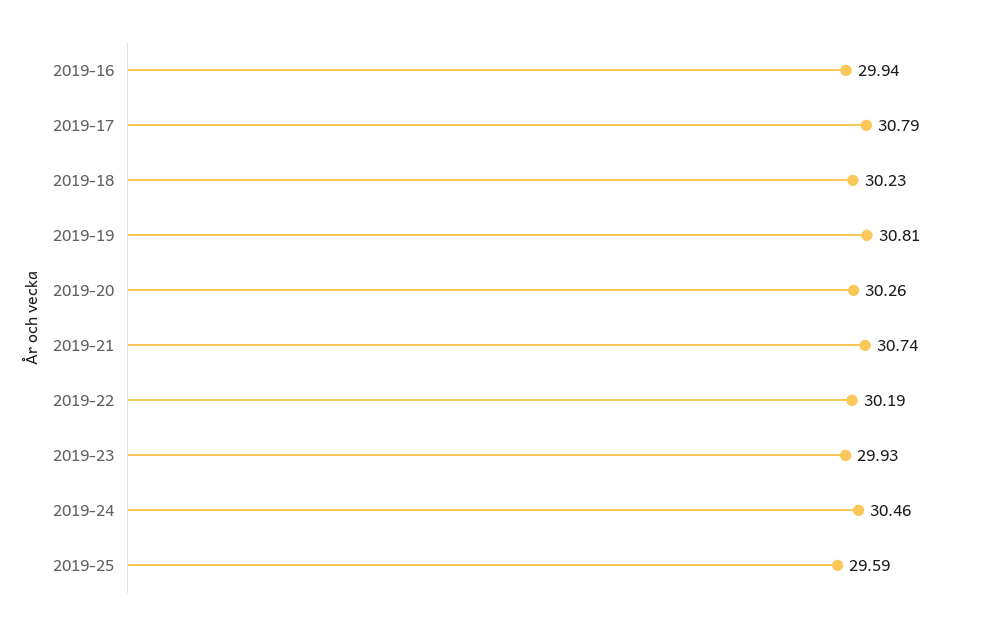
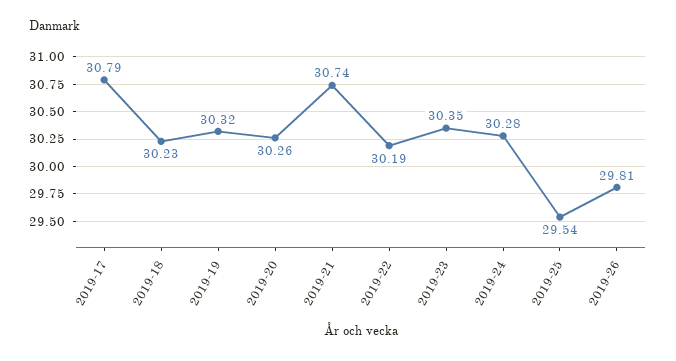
2019-16: 29.94 -> none
2019-19: 30.81 -> 30.32
2019-23: 29.93 -> 30.35
2019-24: 30.46 -> 30.28
2019-25: 29.59 -> 29.54
2019-26: none -> 29.81

